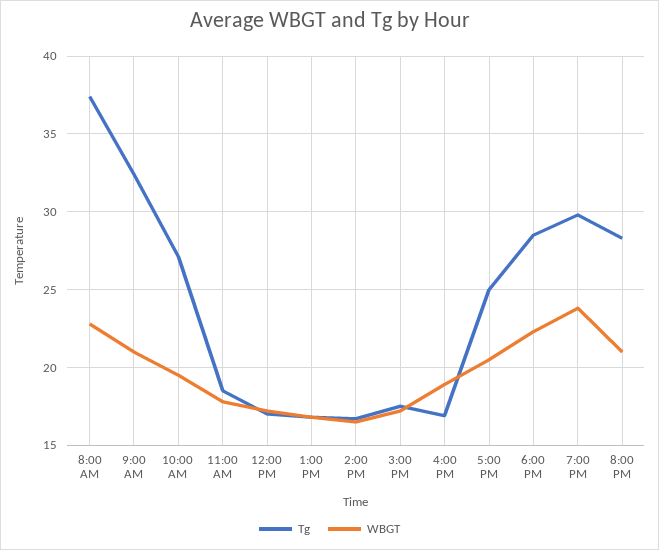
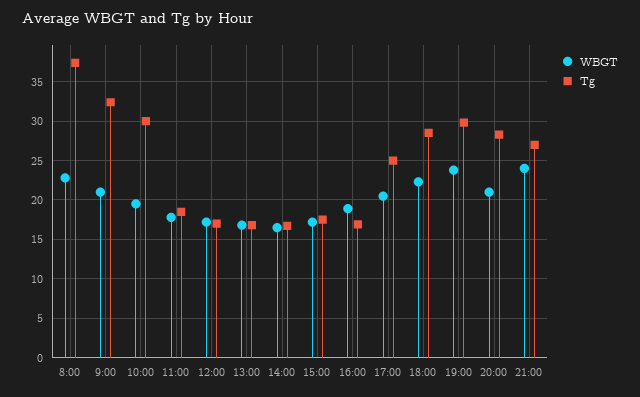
Tg, 10:00 AM: 27 -> 30
WBGT, 21:00: none -> 24
Tg, 21:00: none -> 27

